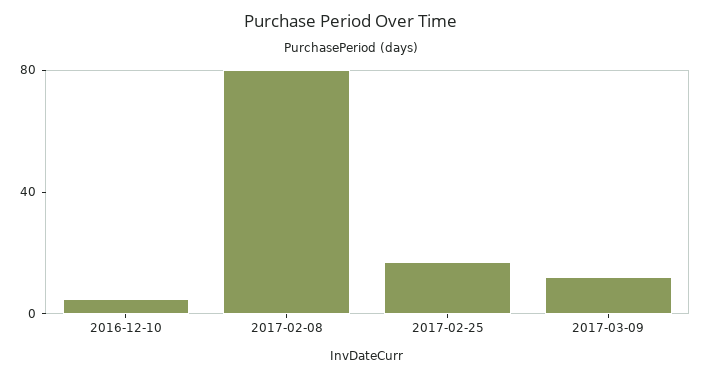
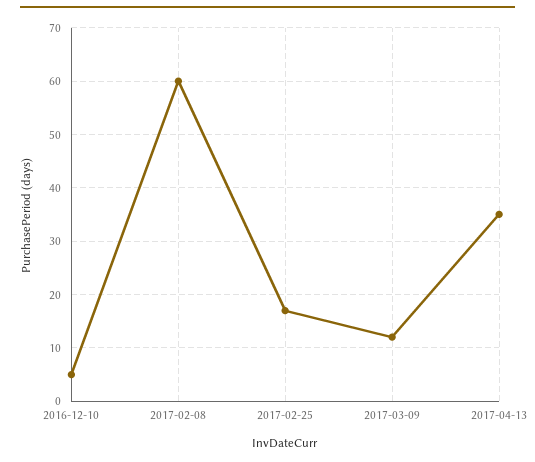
2017-02-08: 80 -> 60
2017-04-13: none -> 35

